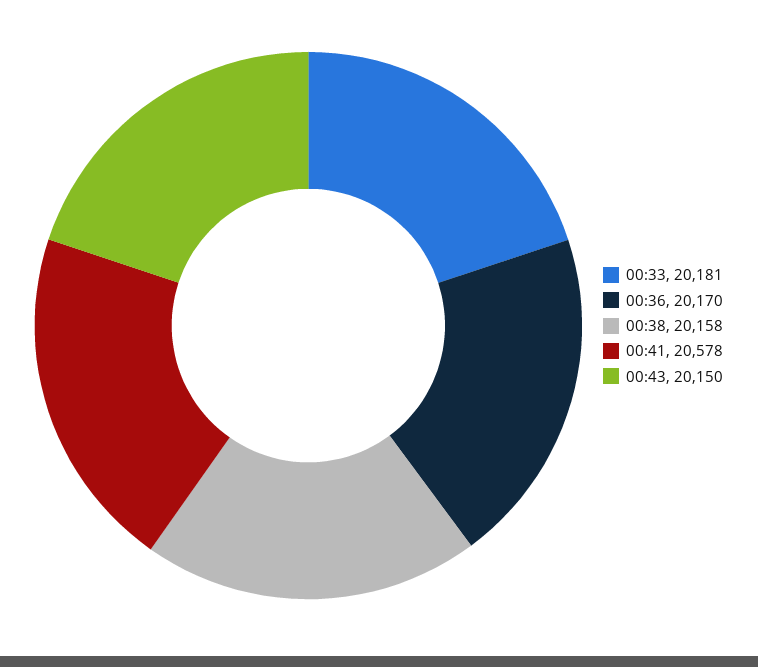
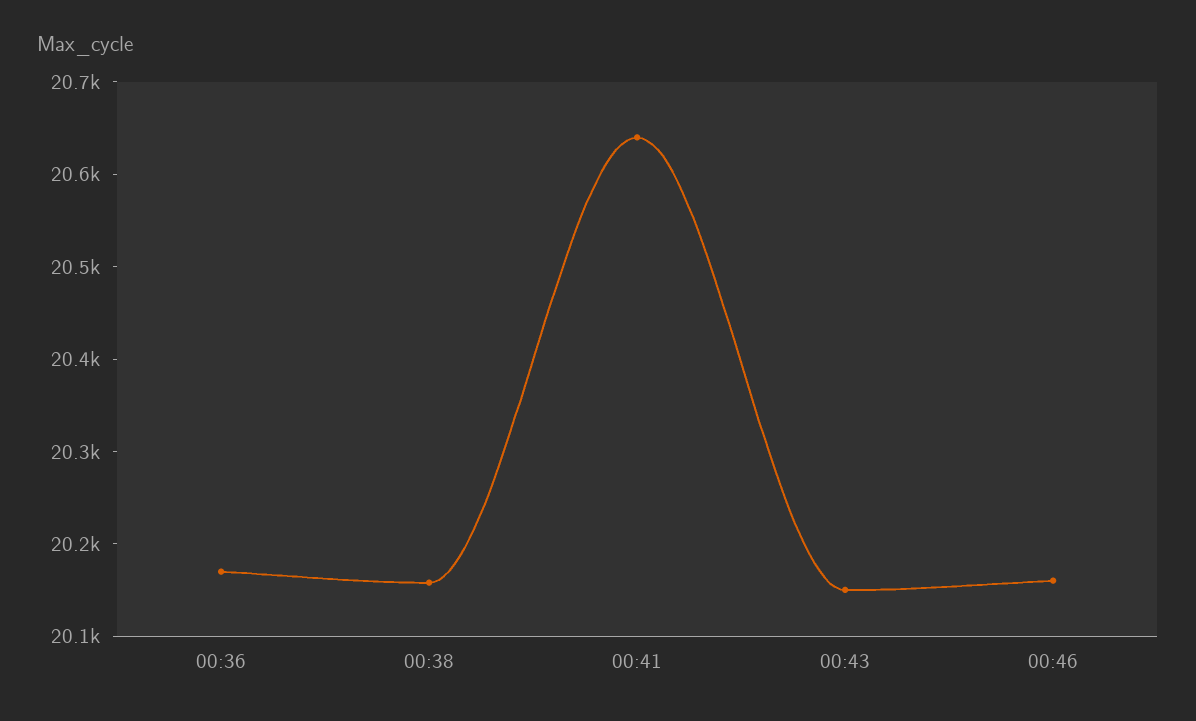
00:33: 20181 -> none
00:41: 20578 -> 20640
00:46: none -> 20160

